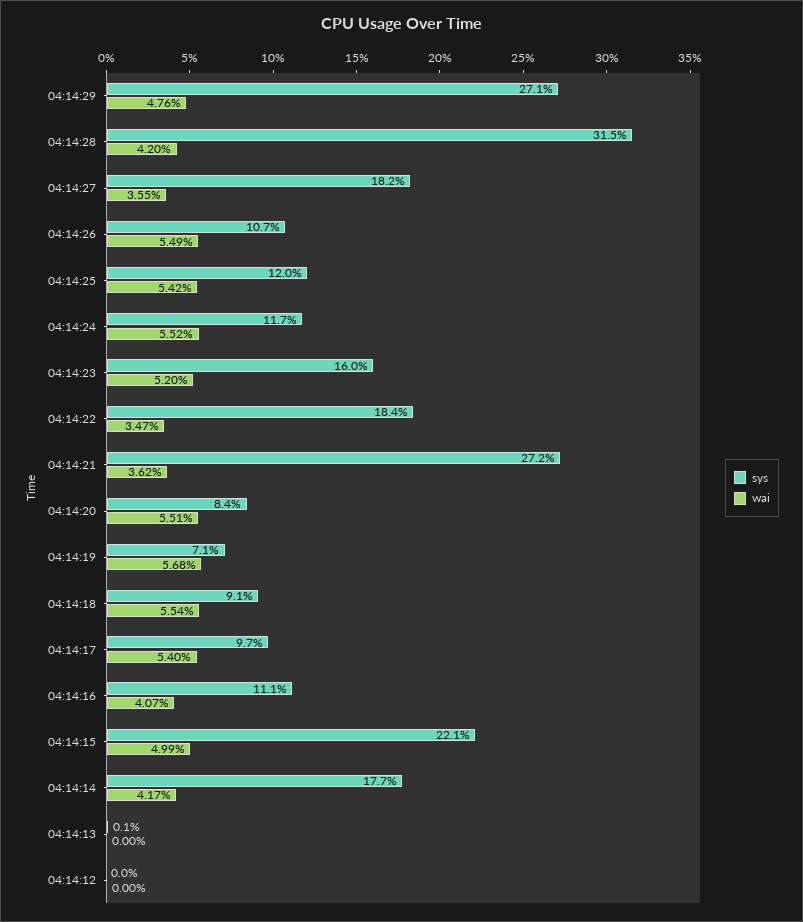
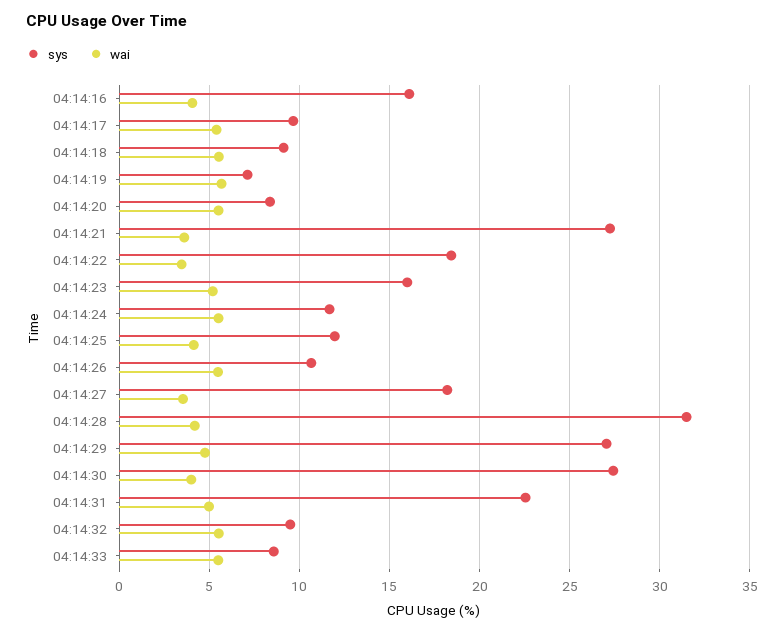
wai, 04:14:25: 5.42 -> 4
sys, 04:14:16: 11.1 -> 16
sys, 04:14:15: 22.1 -> none
wai, 04:14:15: 4.99 -> none
sys, 04:14:14: 17.7 -> none
wai, 04:14:14: 4.17 -> none
sys, 04:14:13: 0.1 -> none
wai, 04:14:13: 0 -> none
sys, 04:14:12: 0 -> none
wai, 04:14:12: 0 -> none
sys, 04:14:30: none -> 27.5
wai, 04:14:30: none -> 4
sys, 04:14:31: none -> 22.5
wai, 04:14:31: none -> 5
sys, 04:14:32: none -> 9.5
wai, 04:14:32: none -> 5.5
sys, 04:14:33: none -> 8.5
wai, 04:14:33: none -> 5.5

